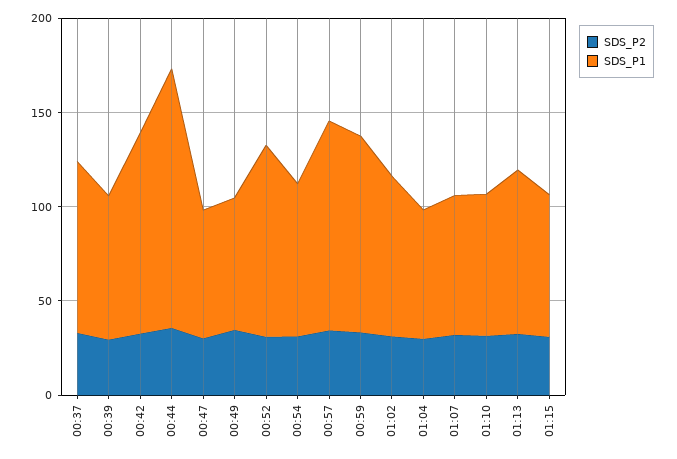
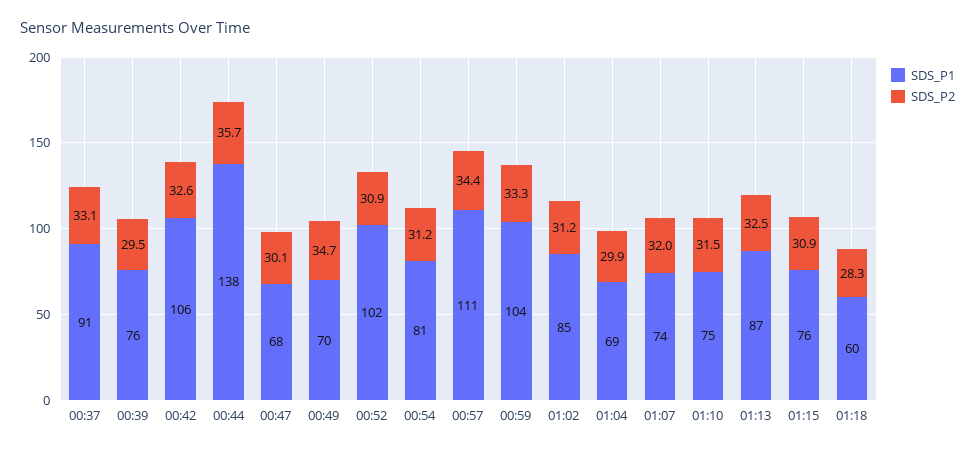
SDS_P1, 01:18: none -> 60
SDS_P2, 01:18: none -> 28.3

